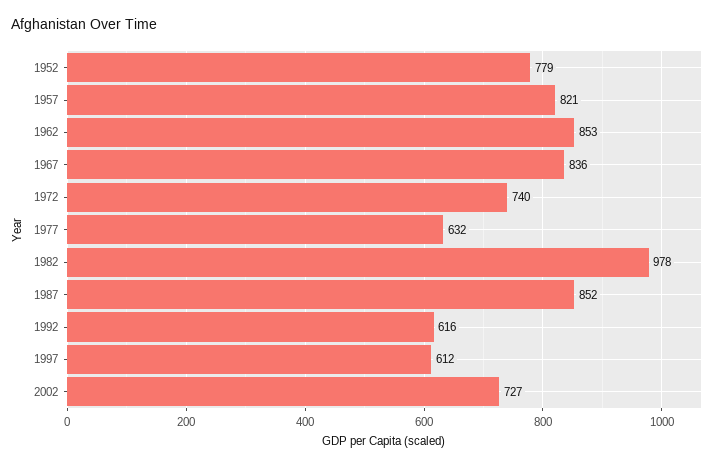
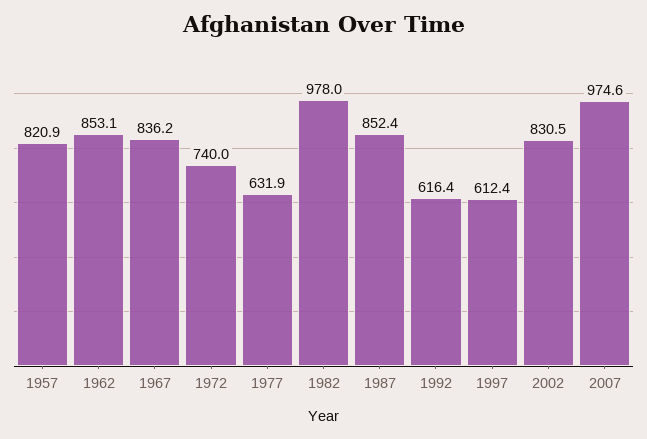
1952: 779 -> none
2002: 727 -> 830.5
2007: none -> 974.6

